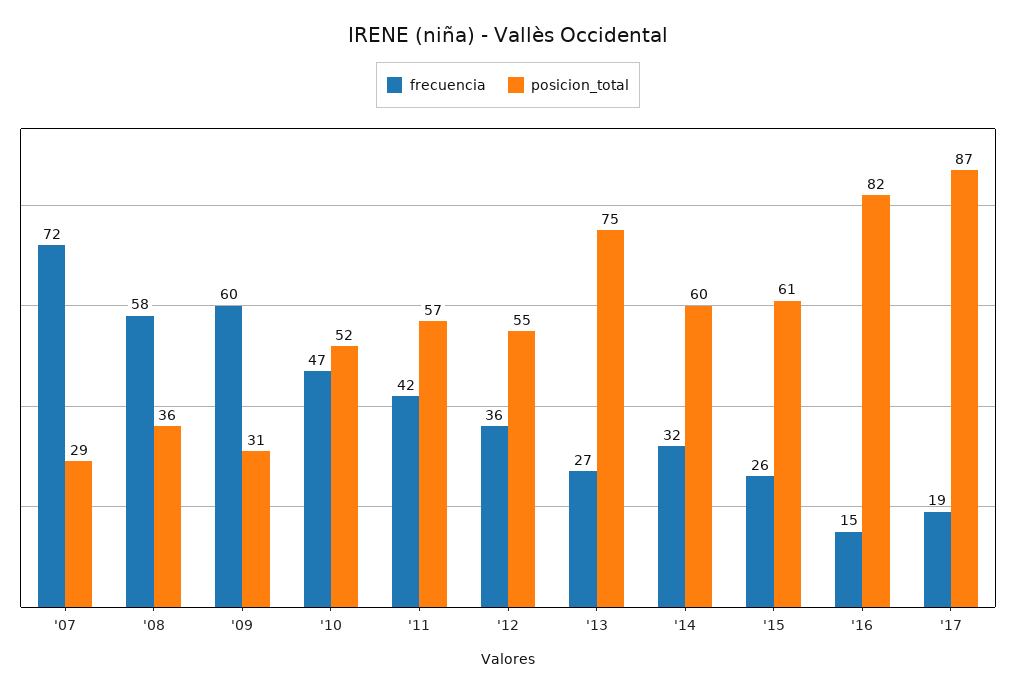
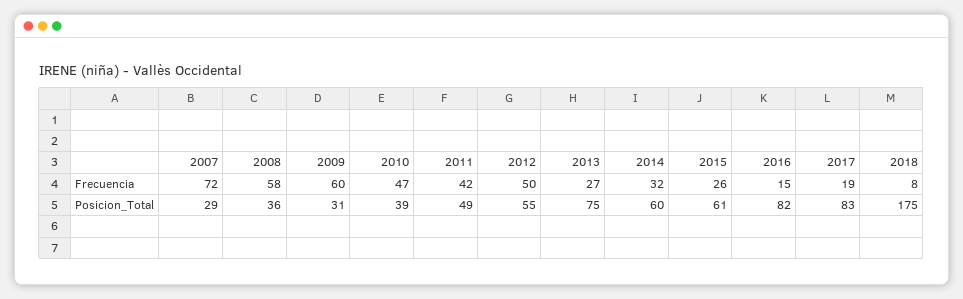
posicion_total, '10: 52 -> 39
posicion_total, '11: 57 -> 49
frecuencia, '12: 36 -> 50
posicion_total, '17: 87 -> 83
frecuencia, 2018: none -> 8
posicion_total, 2018: none -> 175

